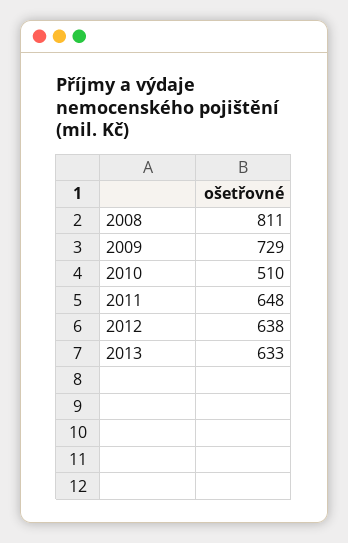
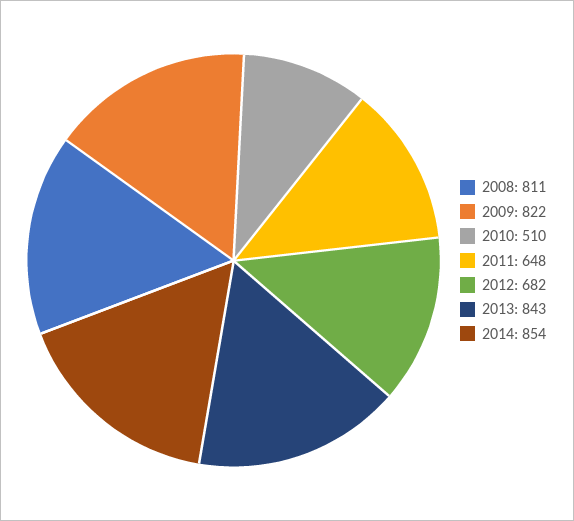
2009: 729 -> 822
2012: 638 -> 682
2013: 633 -> 843
2014: none -> 854

